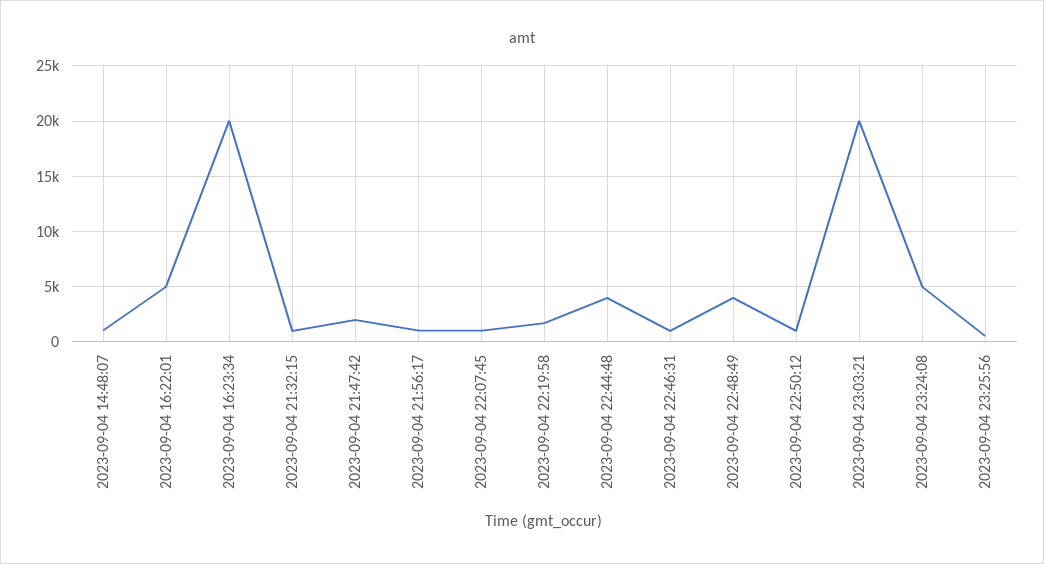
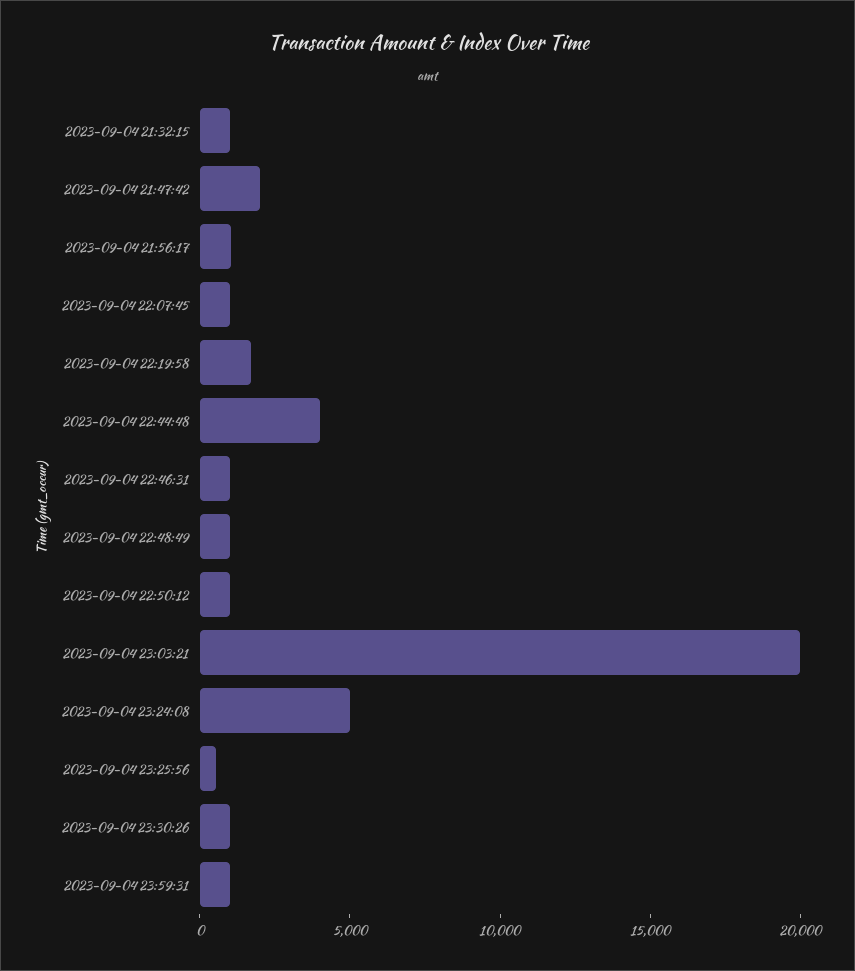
2023-09-04 14:48:07: 1000 -> none
2023-09-04 16:22:01: 5000 -> none
2023-09-04 16:23:34: 20000 -> none
2023-09-04 22:48:49: 4000 -> 1000
2023-09-04 23:30:26: none -> 1000
2023-09-04 23:59:31: none -> 1000

